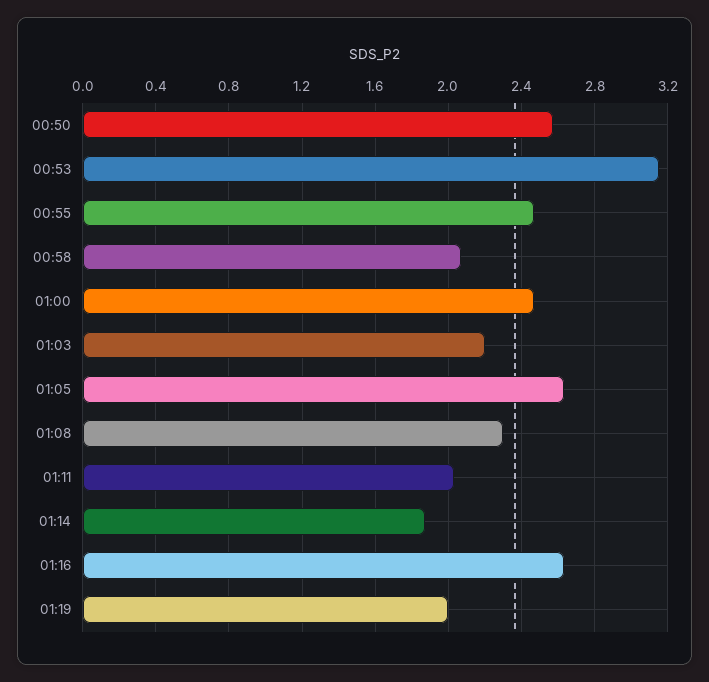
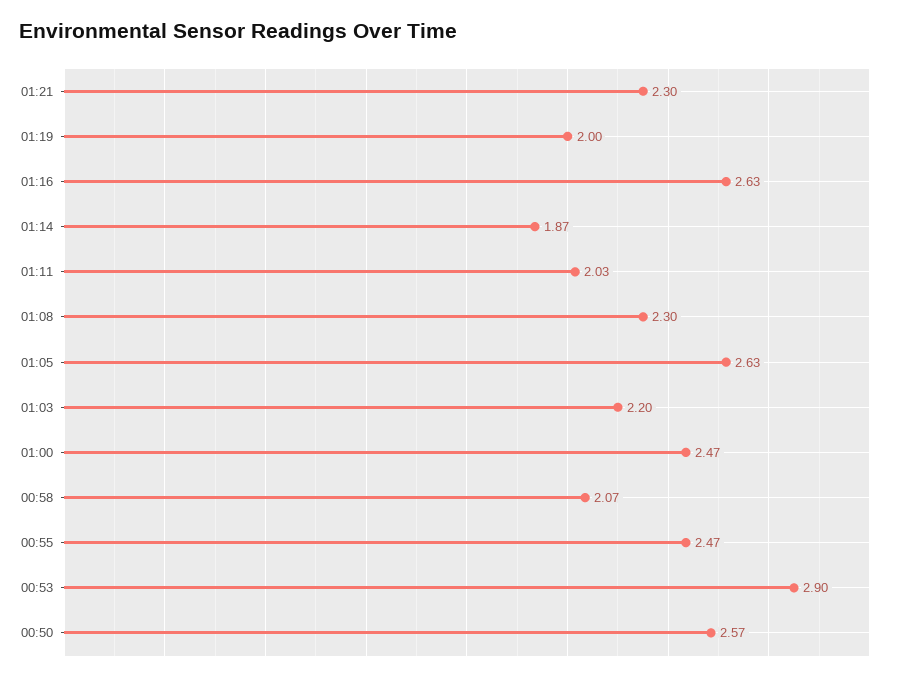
00:53: 3.15 -> 2.9
01:21: none -> 2.3

